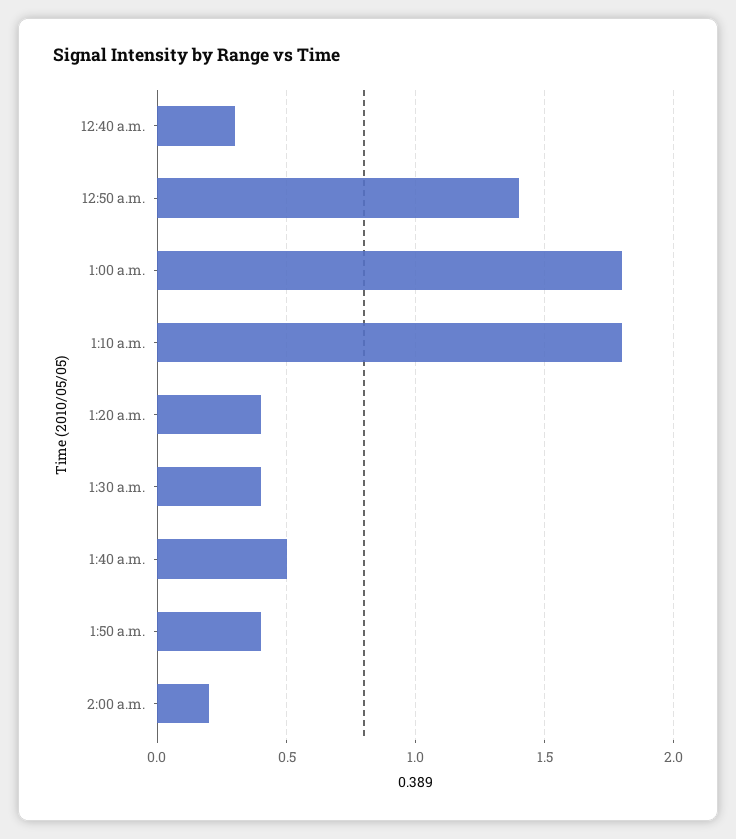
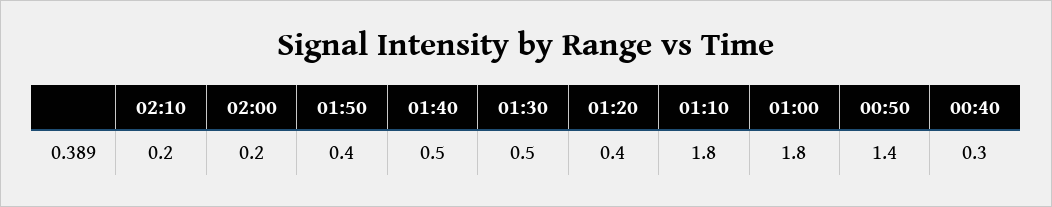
1:30 a.m.: 0.4 -> 0.5
02:10: none -> 0.2

